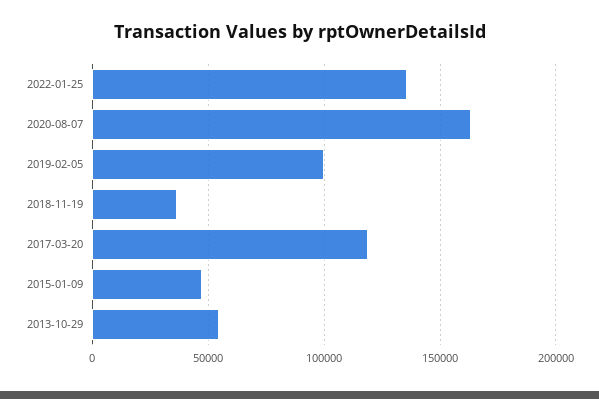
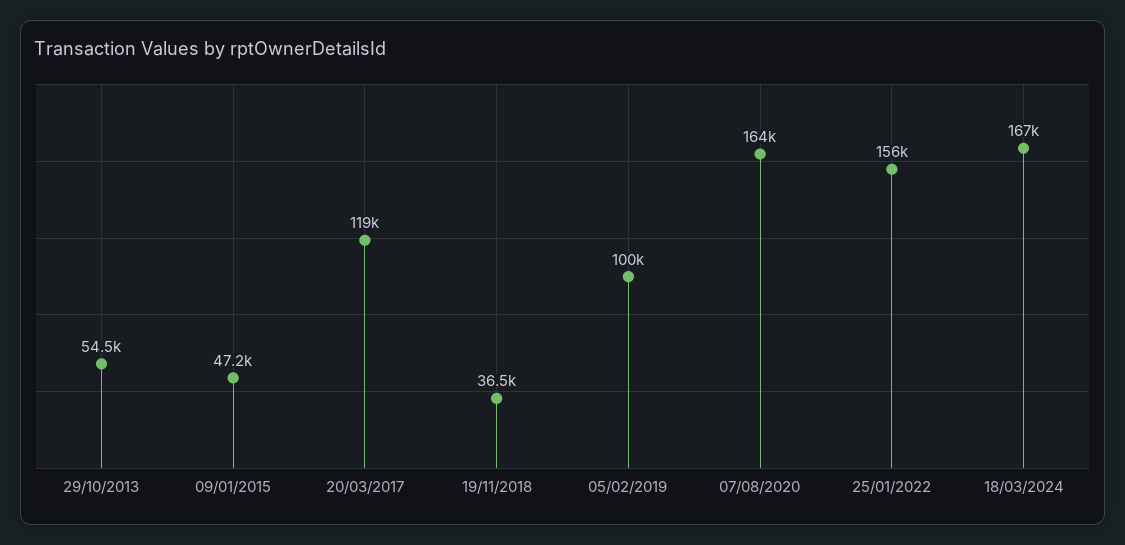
2022-01-25: 135000 -> 156000
18/03/2024: none -> 167000

